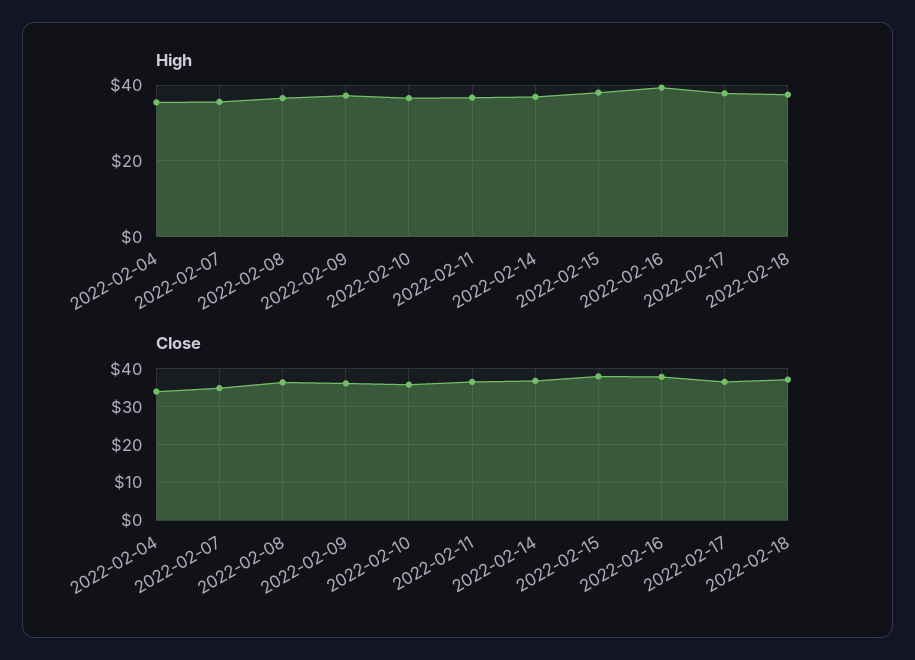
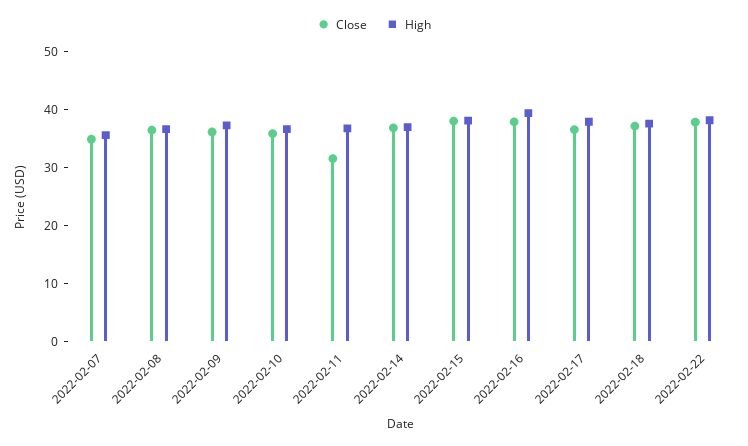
High, 2022-02-04: 36 -> none
Close, 2022-02-04: 34 -> none
Close, 2022-02-11: 36 -> 32
Close, 2022-02-22: none -> 38
High, 2022-02-22: none -> 38

